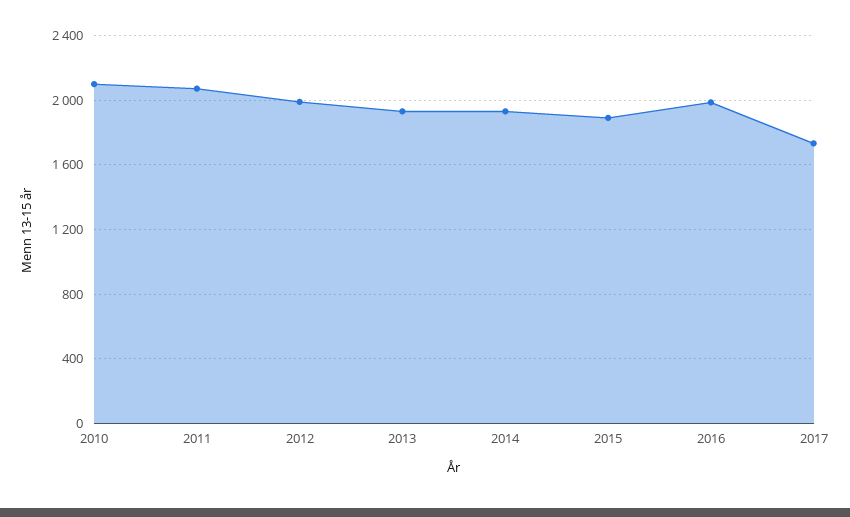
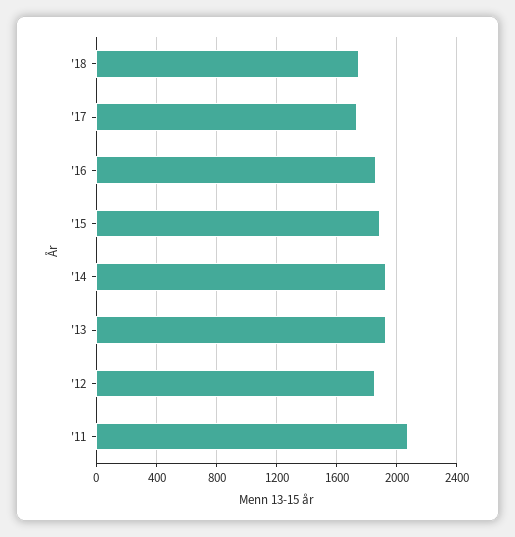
2010: 2100 -> none
2012: 2000 -> 1850
2016: 2000 -> 1850
'18: none -> 1750

